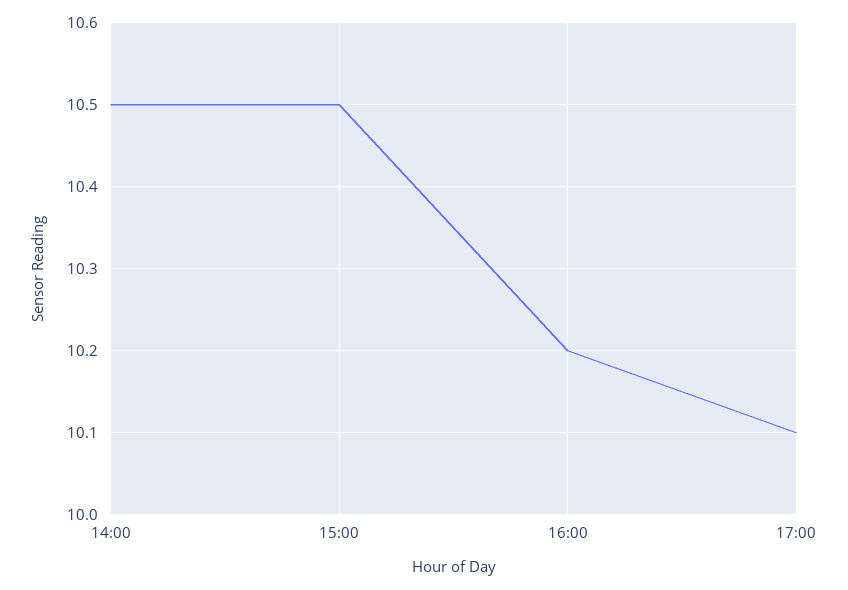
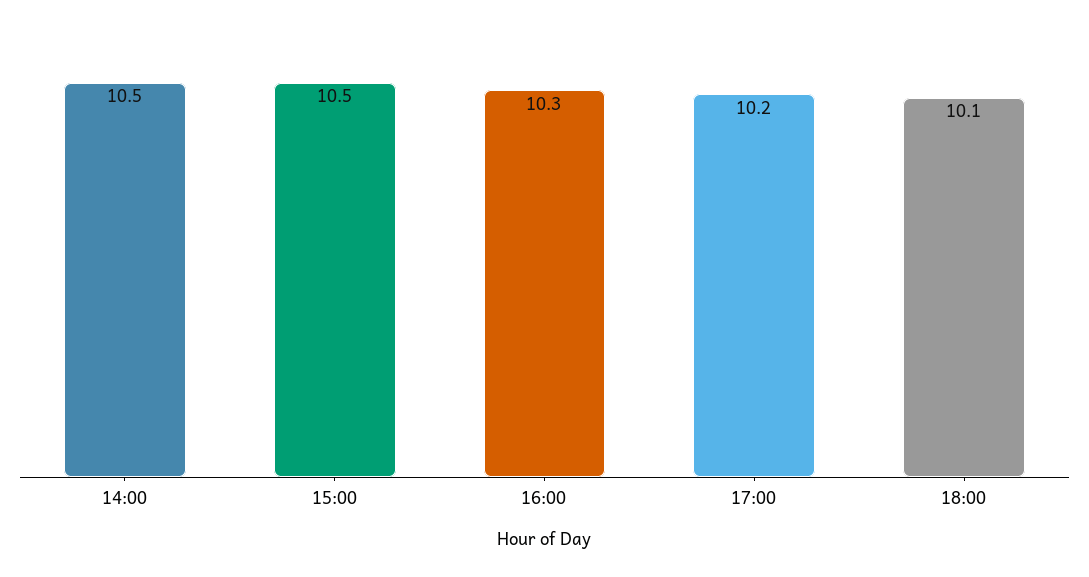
16:00: 10.2 -> 10.3
17:00: 10.1 -> 10.2
18:00: none -> 10.1

